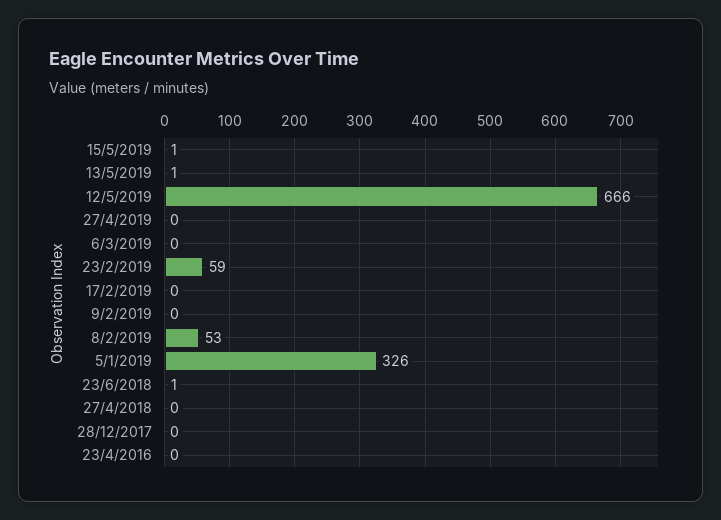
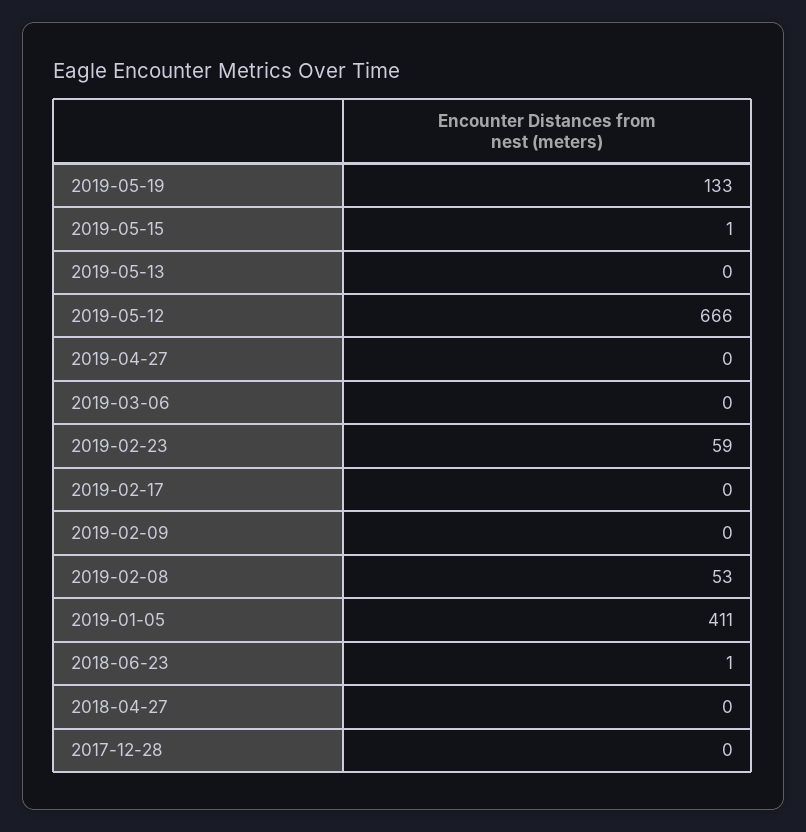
13/5/2019: 1 -> 0
5/1/2019: 326 -> 411
23/4/2016: 0 -> none
2019-05-19: none -> 133

